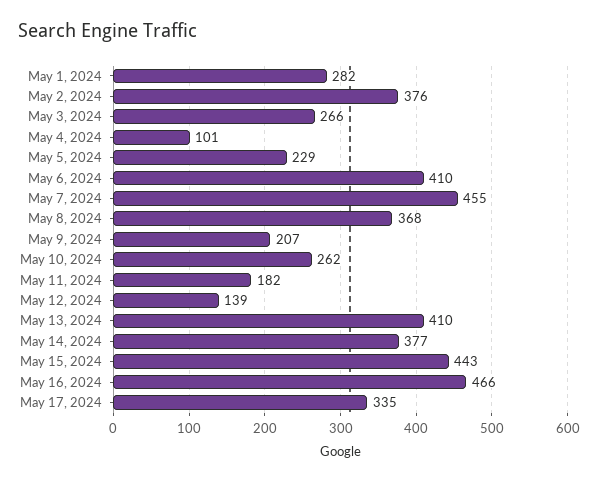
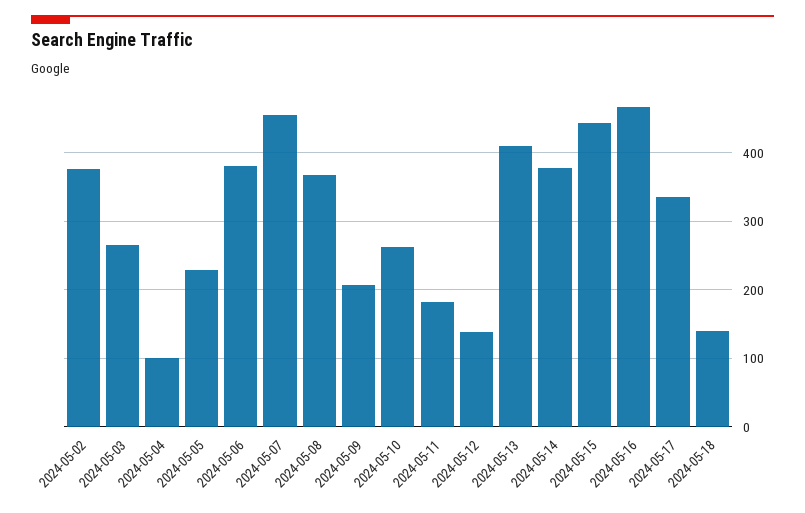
May 1, 2024: 282 -> none
May 6, 2024: 410 -> 380
2024-05-18: none -> 140

